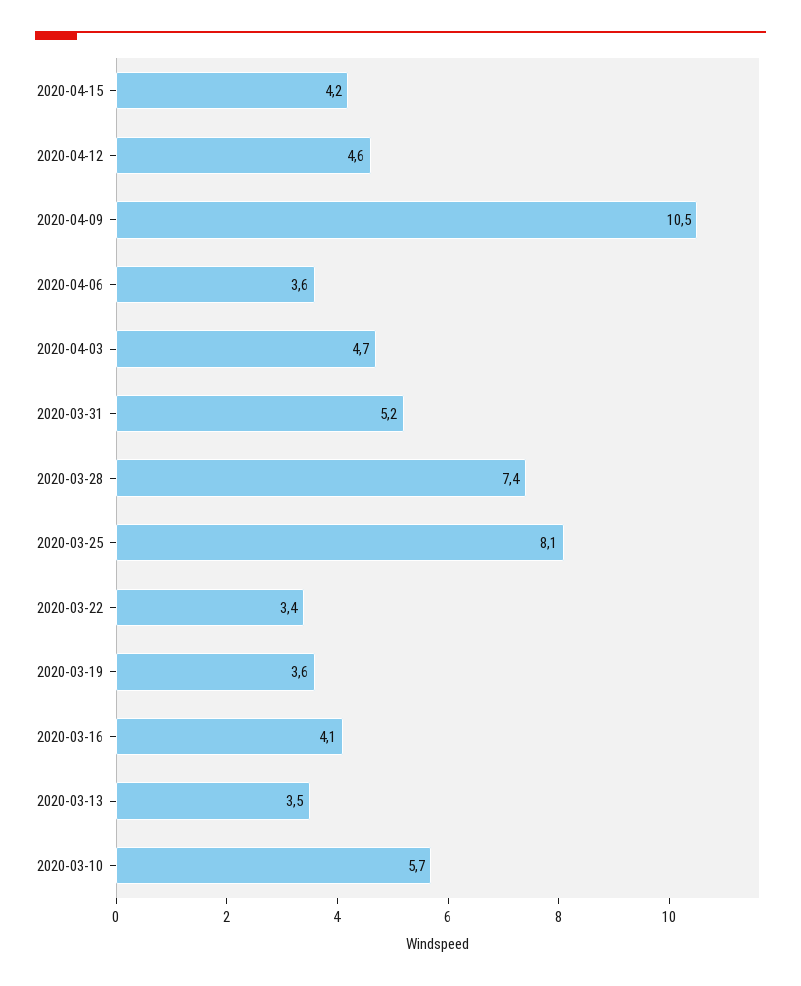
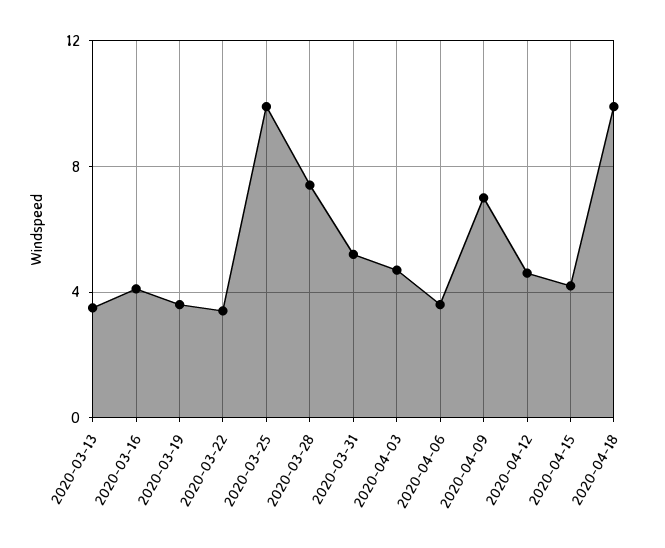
2020-04-09: 10.5 -> 7
2020-03-25: 8.1 -> 10
2020-03-10: 5.7 -> none
2020-04-18: none -> 10

